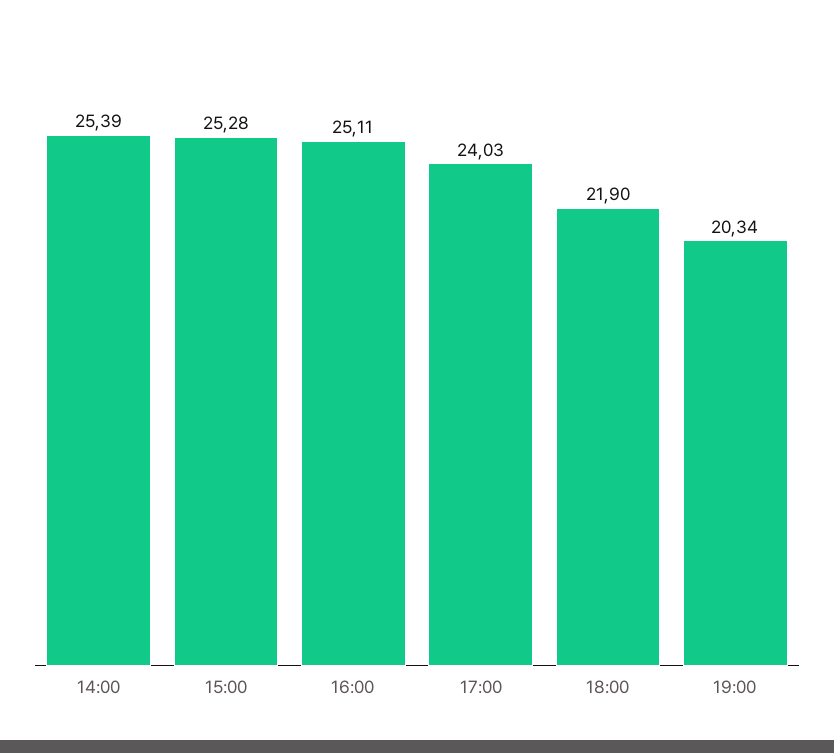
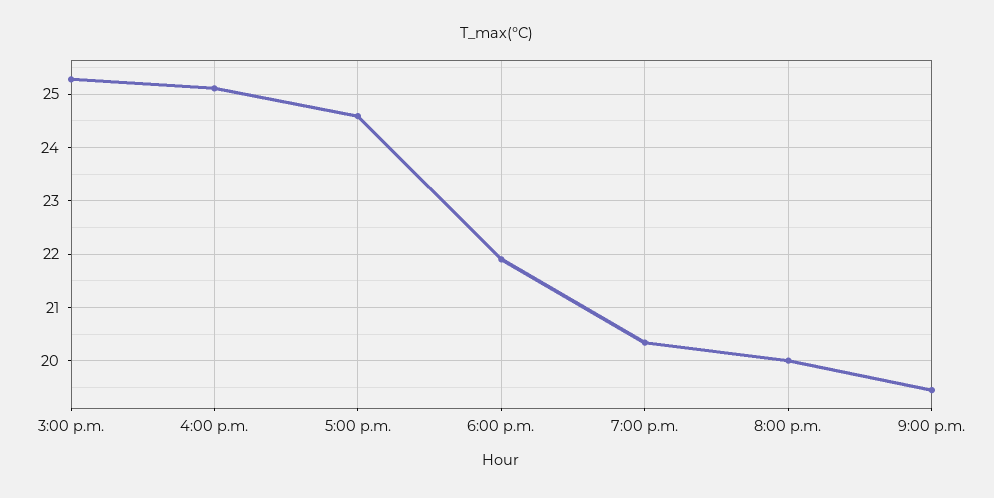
14:00: 25.39 -> none
17:00: 24.03 -> 24.6
8:00 p.m.: none -> 20
9:00 p.m.: none -> 19.4

